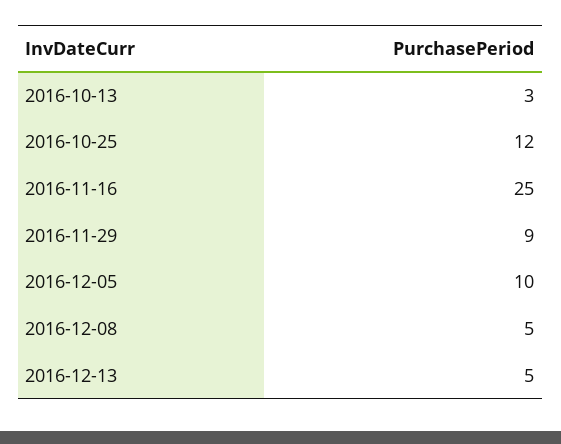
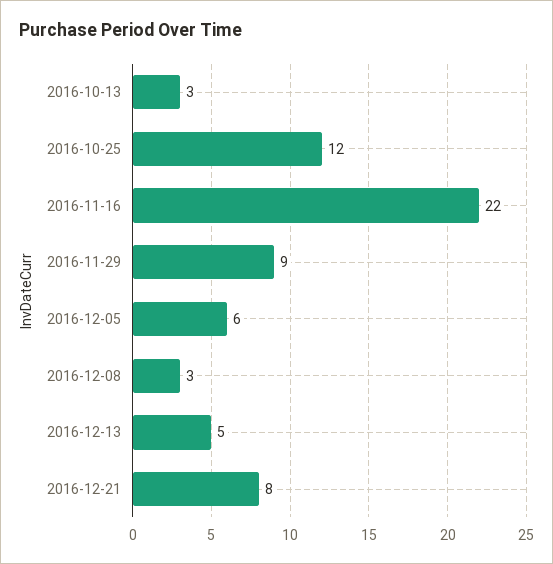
2016-11-16: 25 -> 22
2016-12-05: 10 -> 6
2016-12-08: 5 -> 3
2016-12-21: none -> 8

